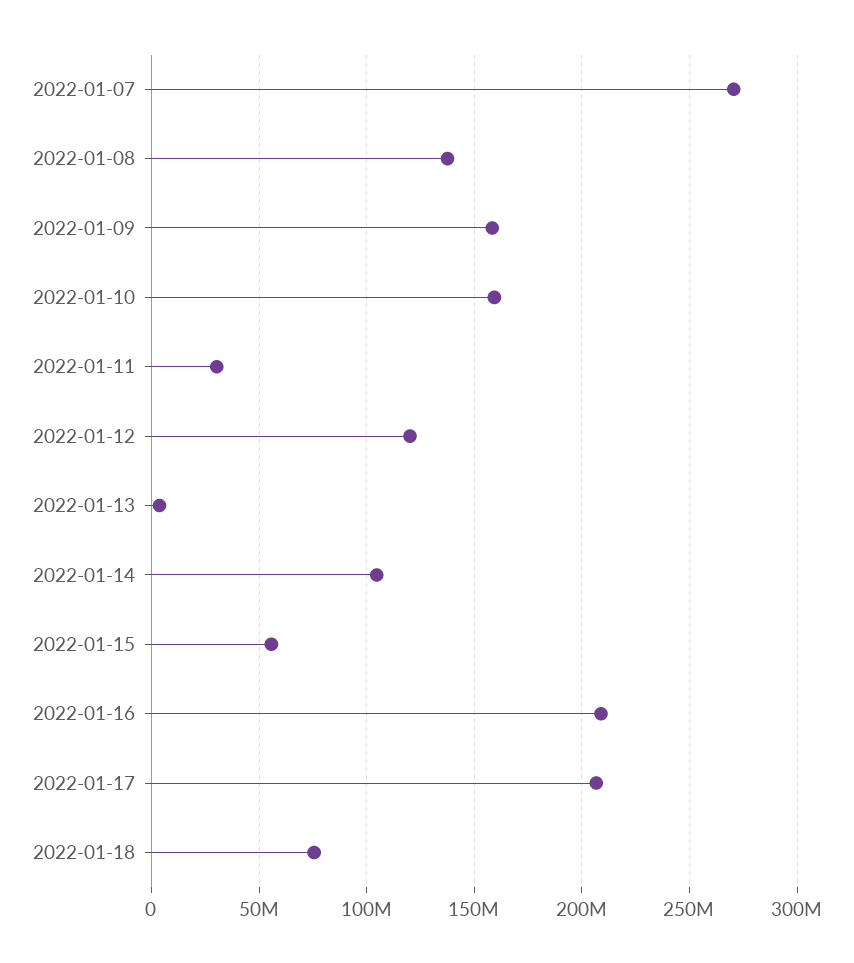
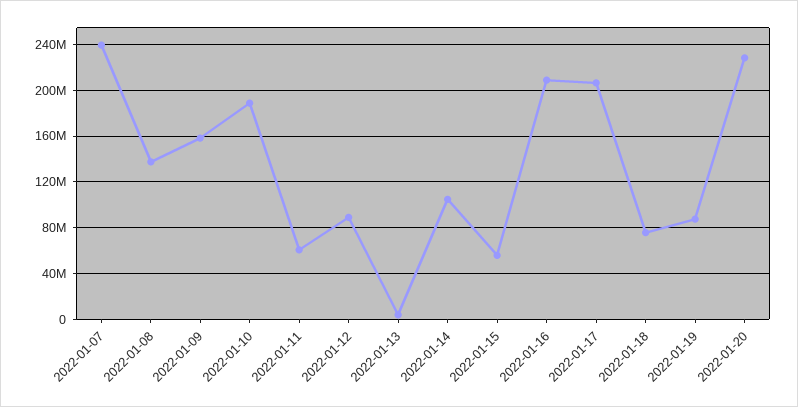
2022-01-07: 270000000 -> 240000000
2022-01-10: 160000000 -> 190000000
2022-01-11: 30000000 -> 60000000
2022-01-12: 120000000 -> 90000000
2022-01-19: none -> 90000000
2022-01-20: none -> 230000000

